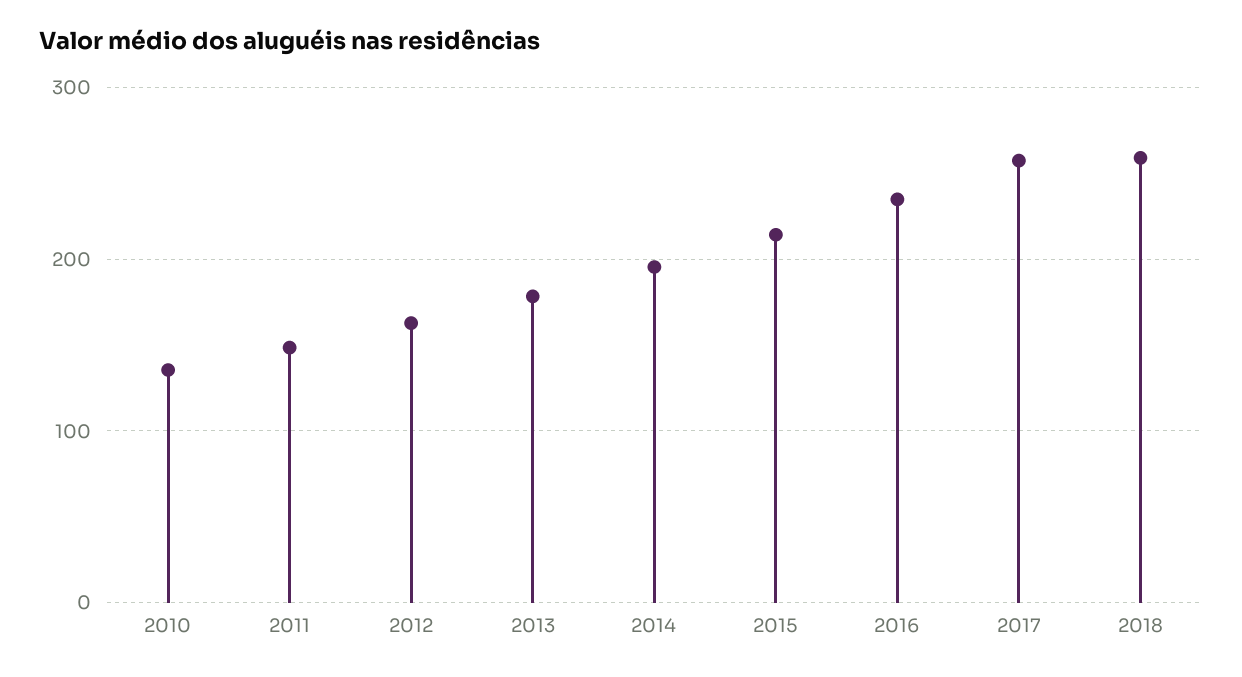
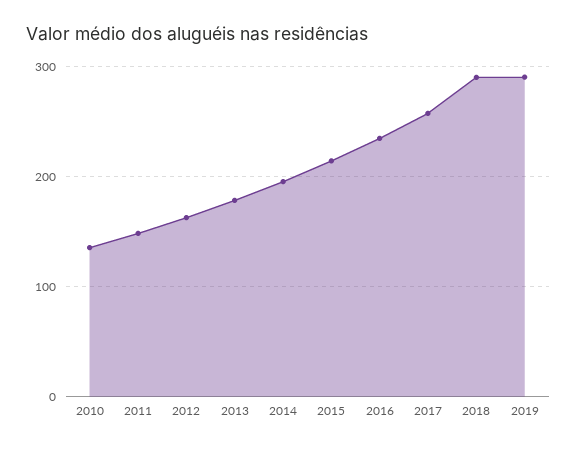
2018: 260 -> 290
2019: none -> 290

